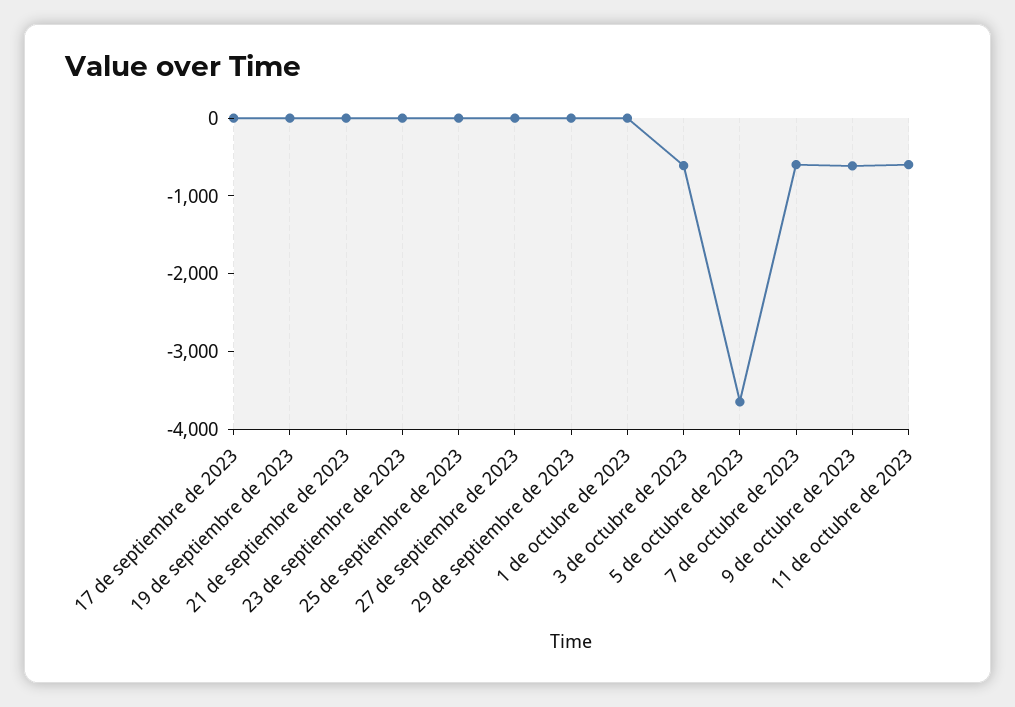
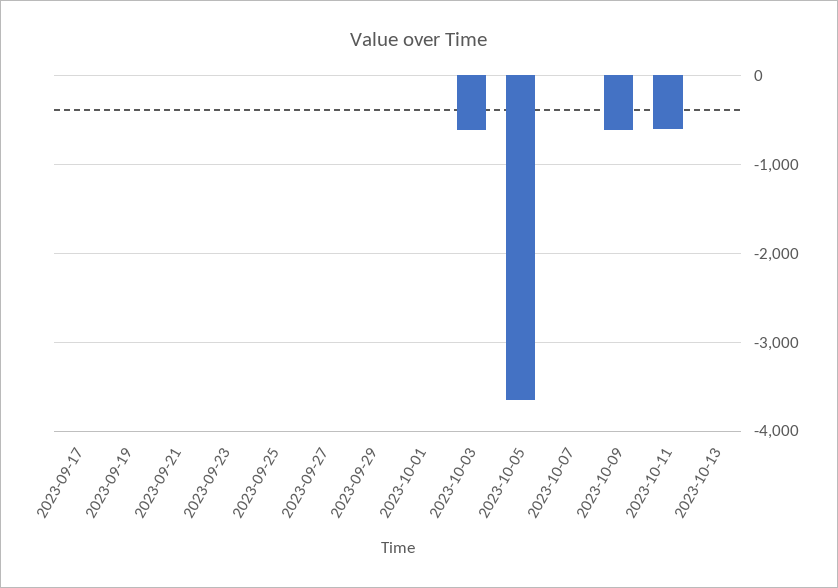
7 de octubre de 2023: -600 -> 0
2023-10-13: none -> 0

